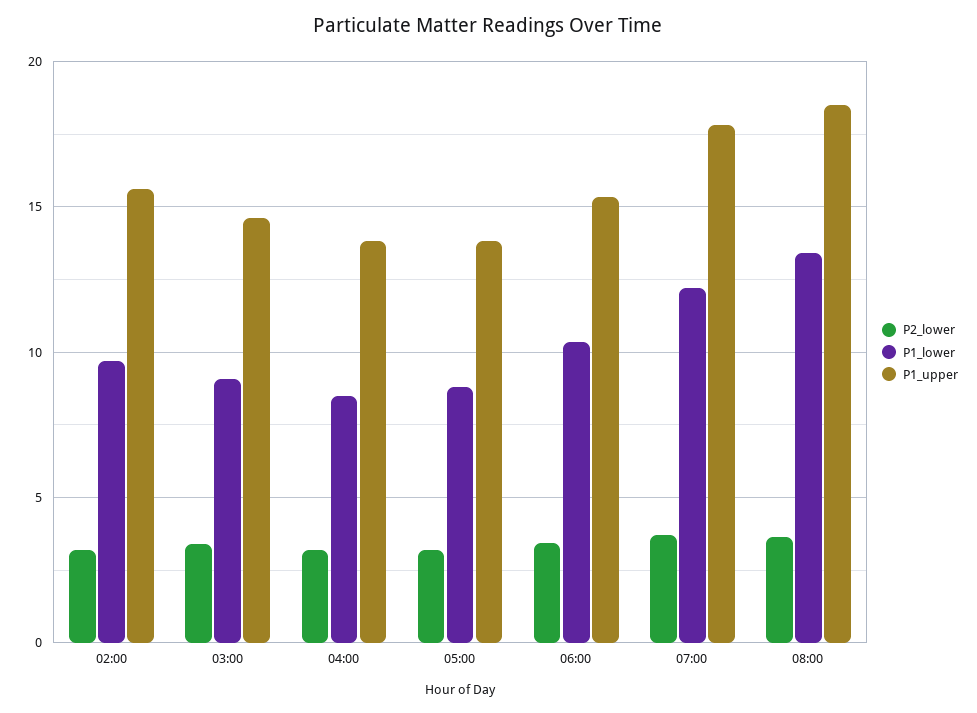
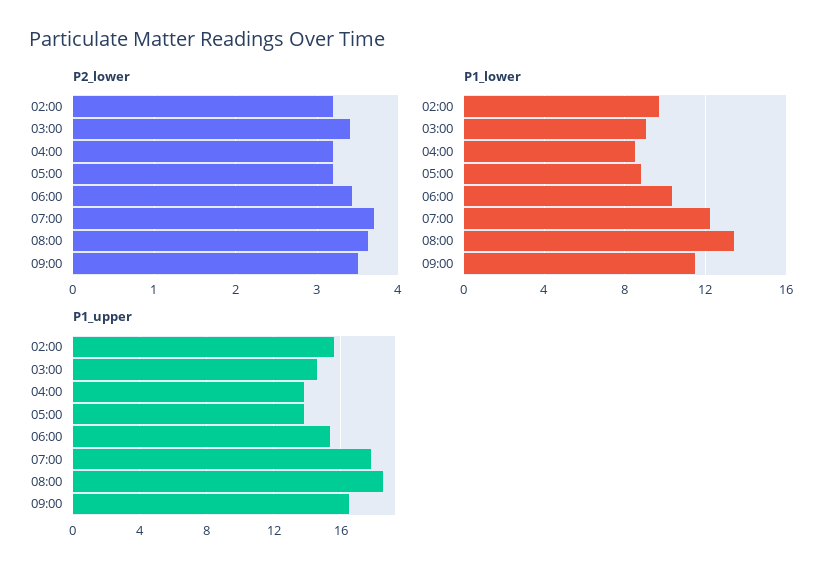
P2_lower, 09:00: none -> 3.5
P1_lower, 09:00: none -> 11.5
P1_upper, 09:00: none -> 16.5

